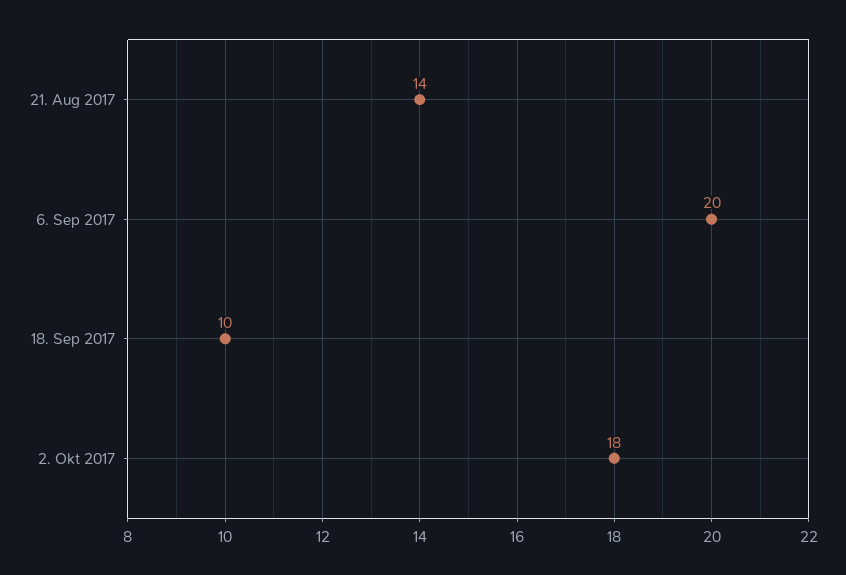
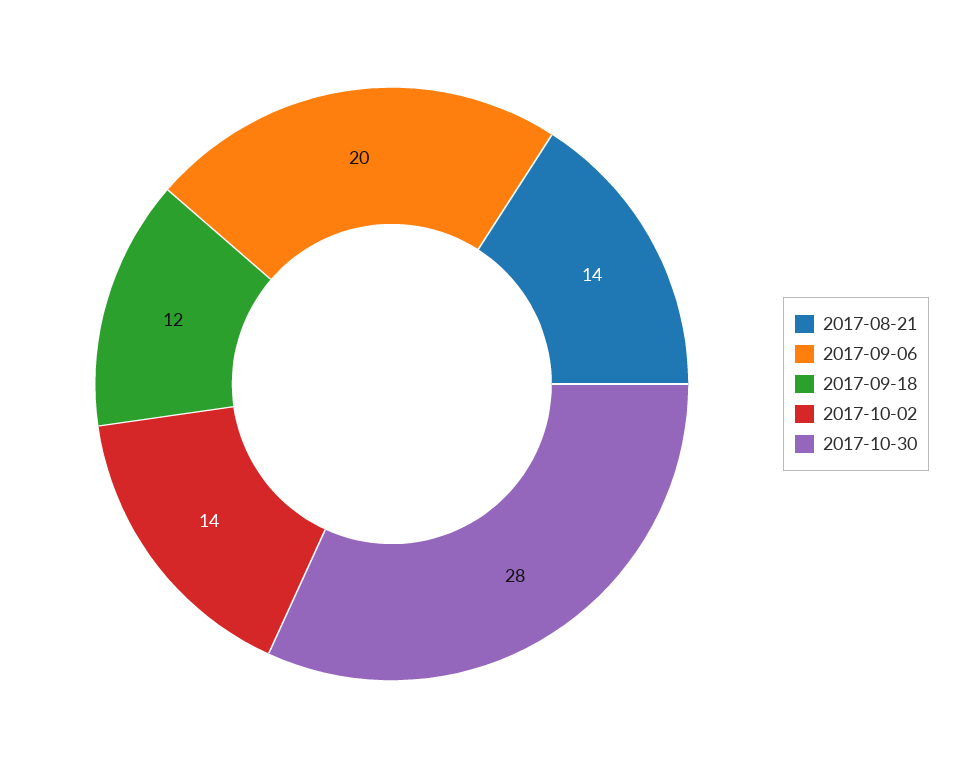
18. Sep 2017: 10 -> 12
2. Okt 2017: 18 -> 14
2017-10-30: none -> 28

